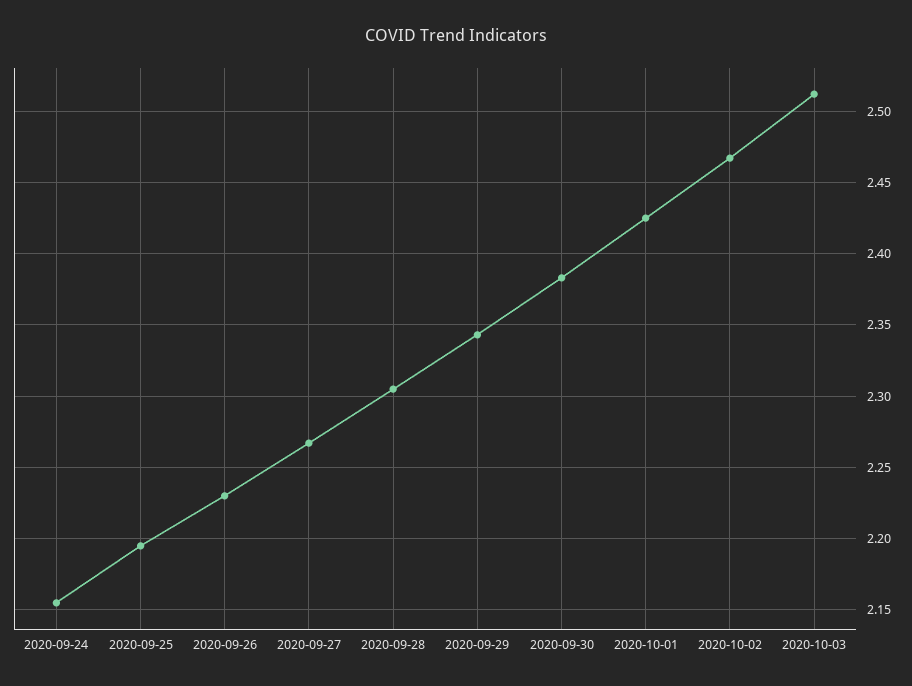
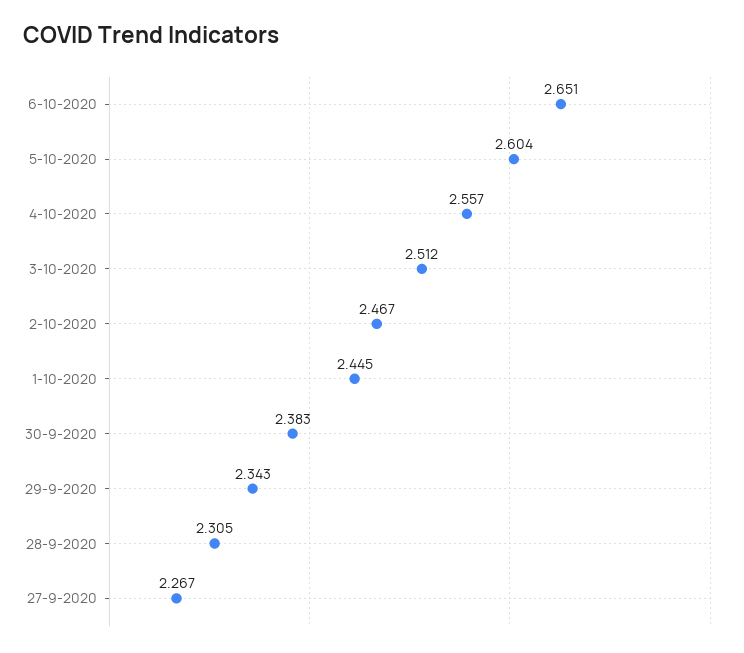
2020-09-24: 2.155 -> none
2020-09-25: 2.195 -> none
2020-09-26: 2.23 -> none
2020-10-01: 2.425 -> 2.445
6-10-2020: none -> 2.651
5-10-2020: none -> 2.604
4-10-2020: none -> 2.557

